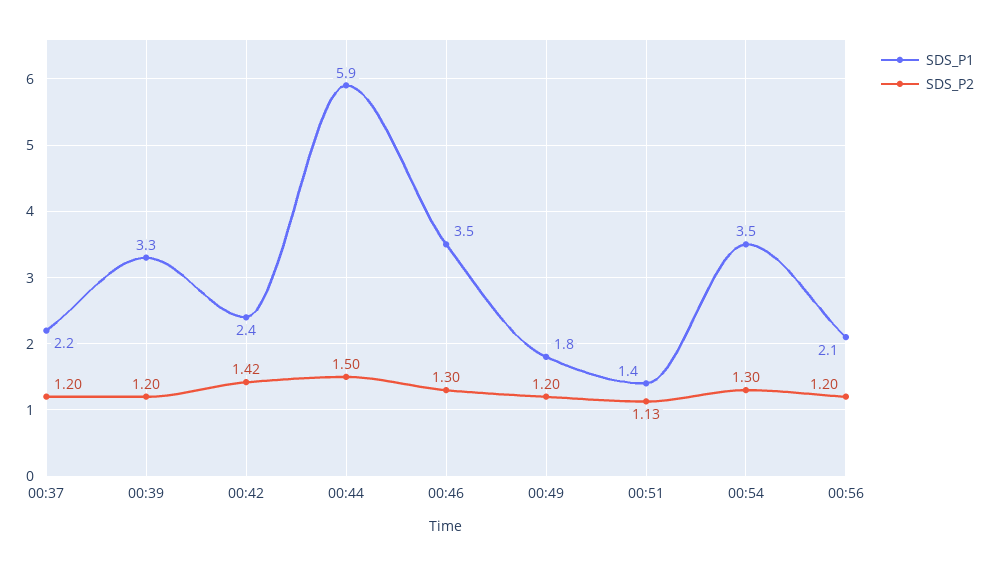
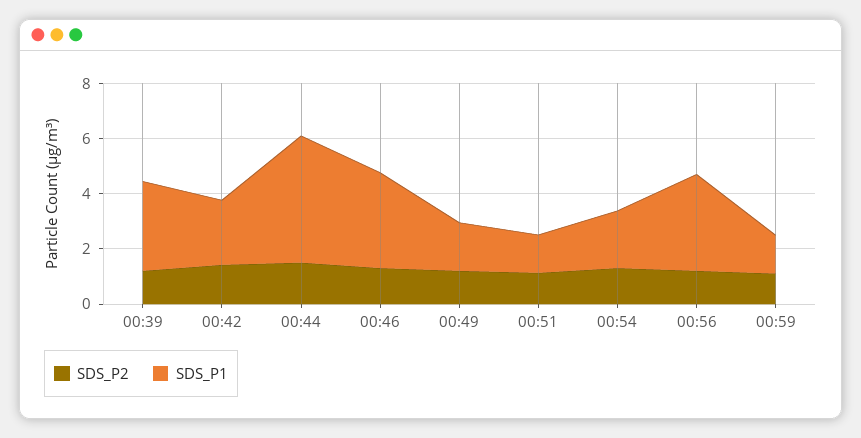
SDS_P1, 00:37: 2.2 -> none
SDS_P2, 00:37: 1.2 -> none
SDS_P1, 00:44: 5.9 -> 4.5
SDS_P1, 00:54: 3.5 -> 2
SDS_P1, 00:56: 2.1 -> 3.5
SDS_P2, 00:59: none -> 1
SDS_P1, 00:59: none -> 1.5

